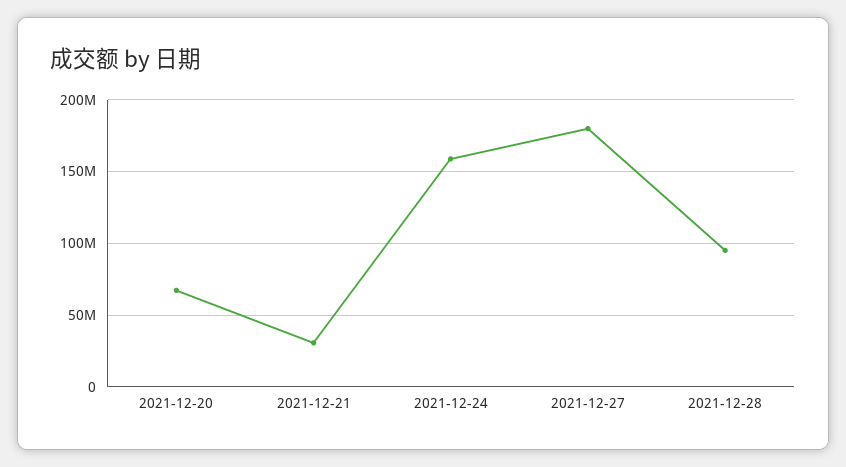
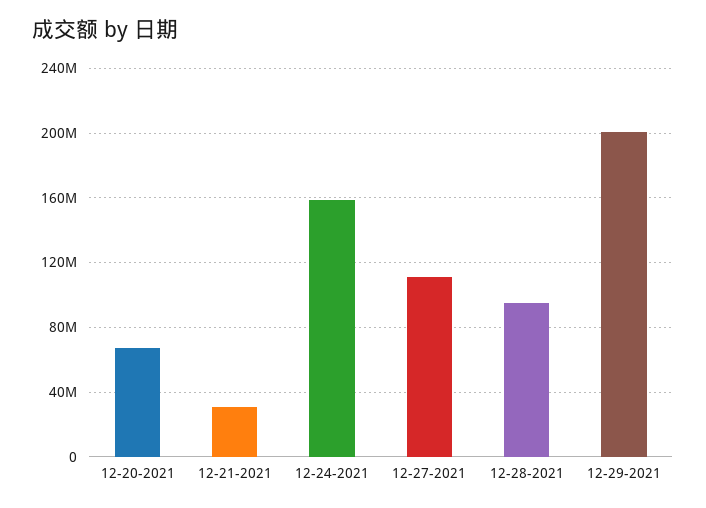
2021-12-27: 180000000 -> 110000000
12-29-2021: none -> 200000000

